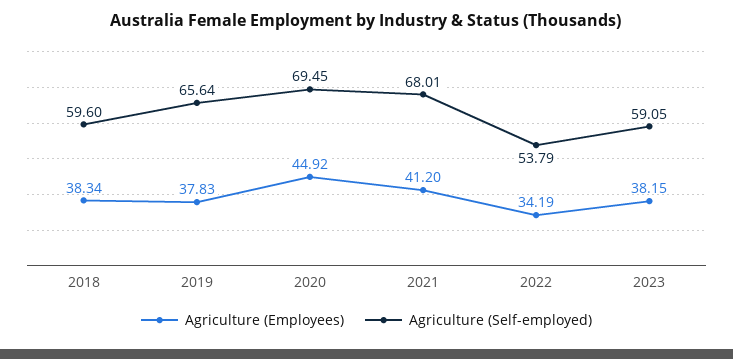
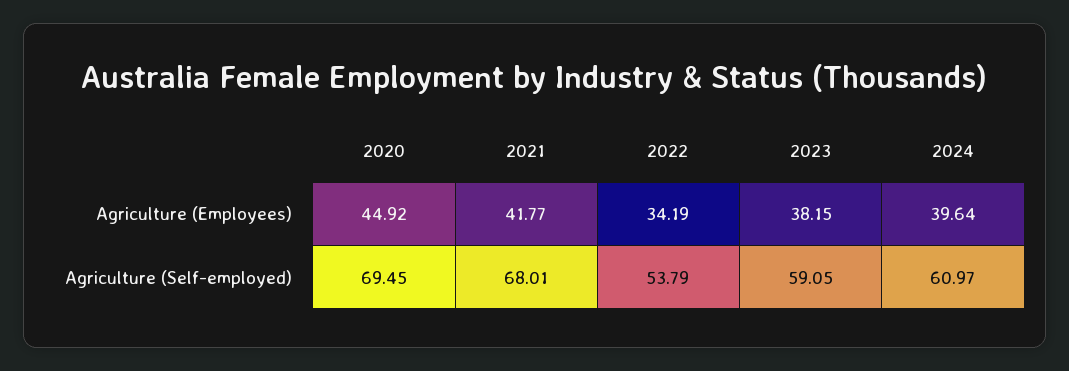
Agriculture (Employees), 2018: 38.34 -> none
Agriculture (Self-employed), 2018: 59.6 -> none
Agriculture (Employees), 2019: 37.83 -> none
Agriculture (Self-employed), 2019: 65.64 -> none
Agriculture (Employees), 2021: 41.2 -> 41.77
Agriculture (Employees), 2024: none -> 39.64
Agriculture (Self-employed), 2024: none -> 60.97

